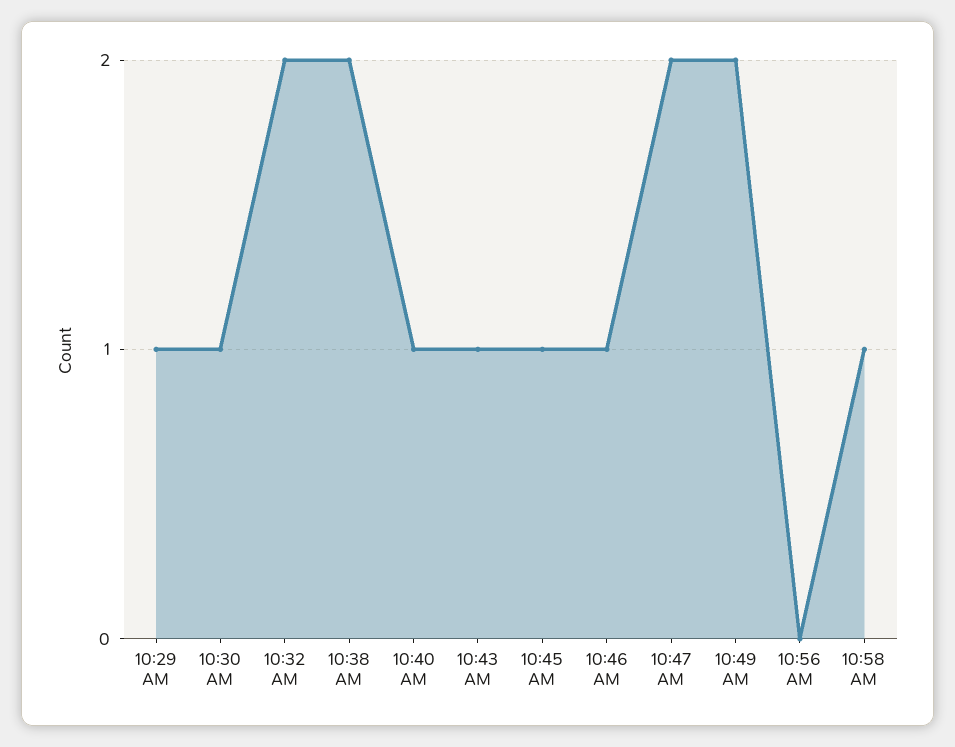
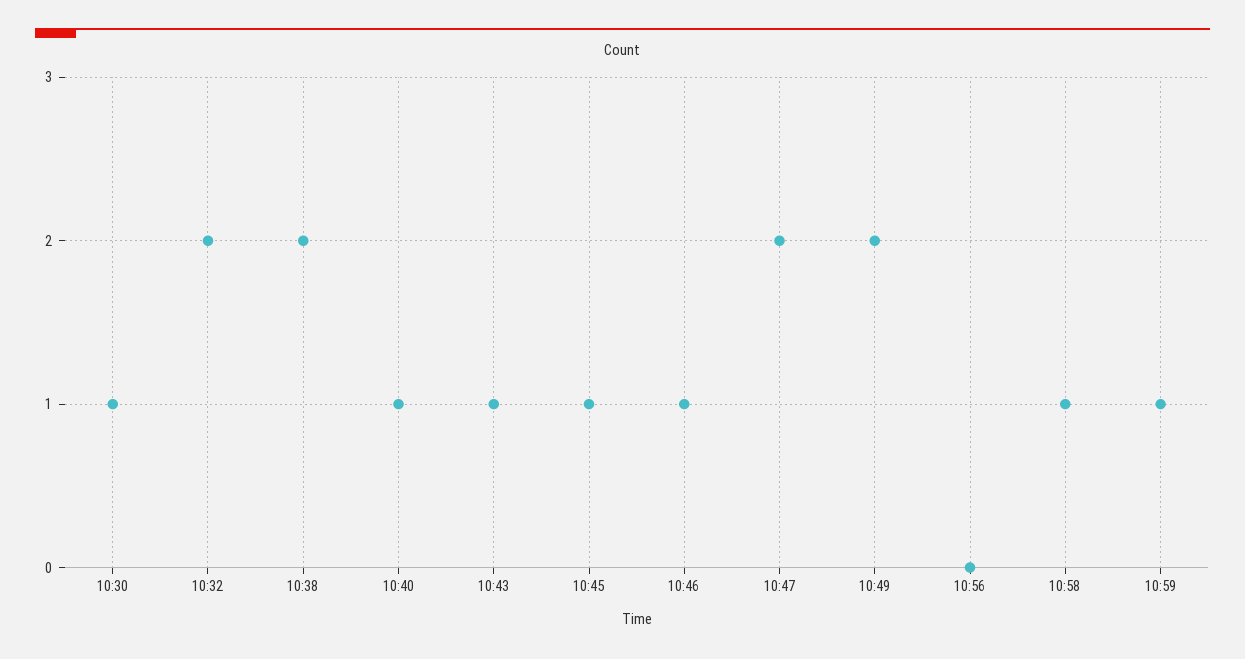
10:29 AM: 1 -> none
10:59: none -> 1

